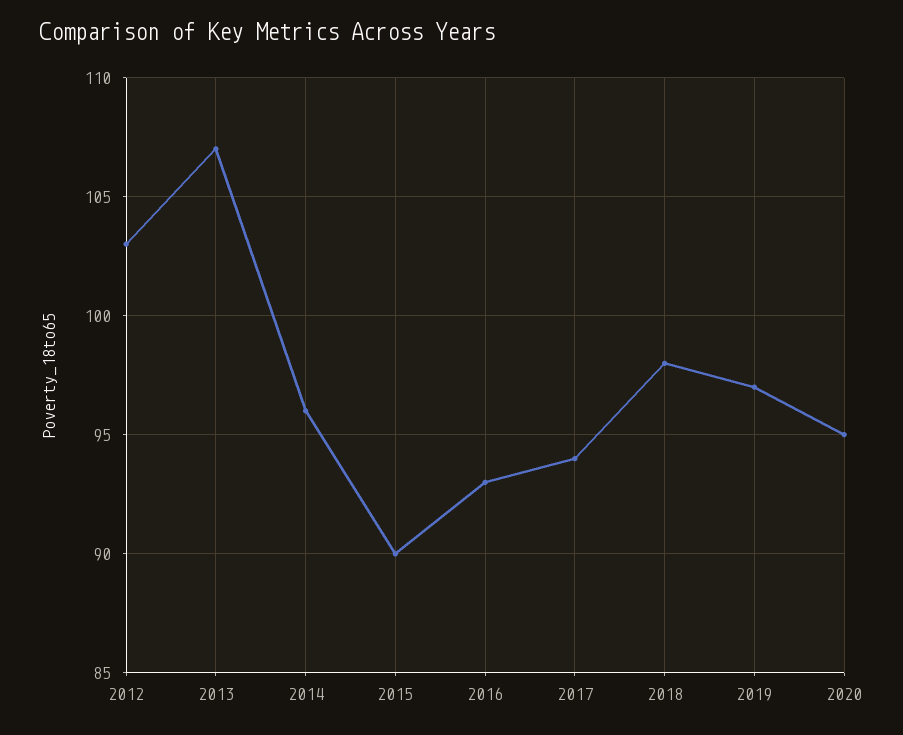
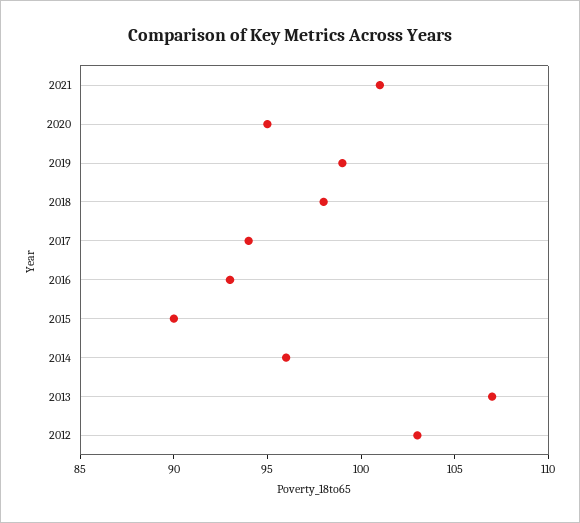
2019: 97 -> 99
2021: none -> 101

